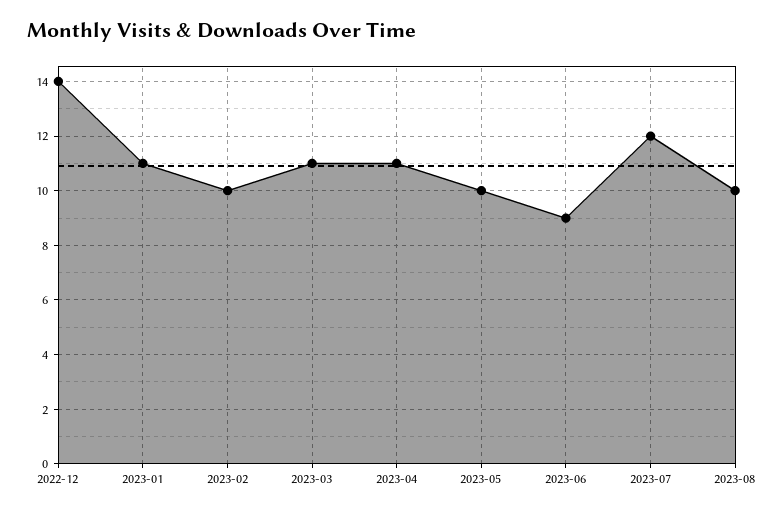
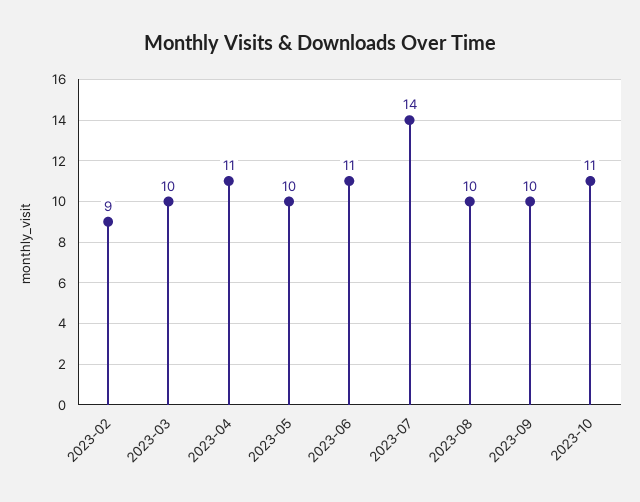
2022-12: 14 -> none
2023-01: 11 -> none
2023-02: 10 -> 9
2023-03: 11 -> 10
2023-06: 9 -> 11
2023-07: 12 -> 14
2023-09: none -> 10
2023-10: none -> 11

